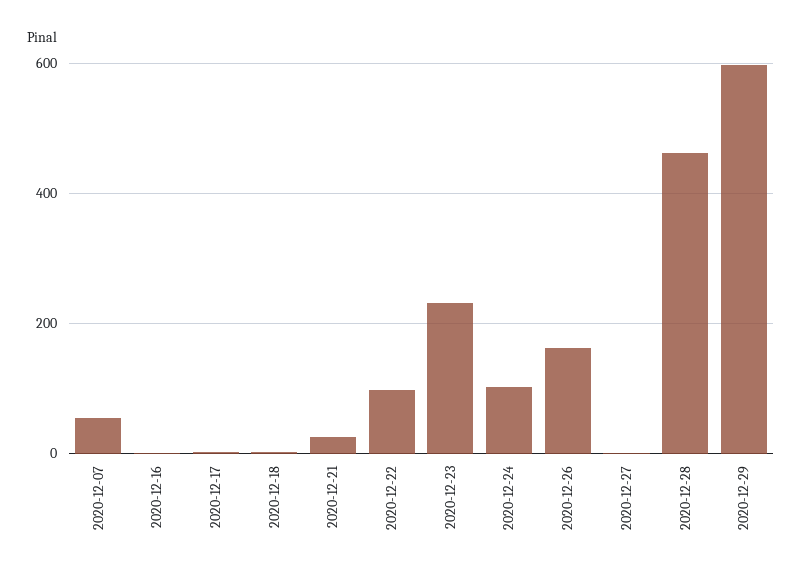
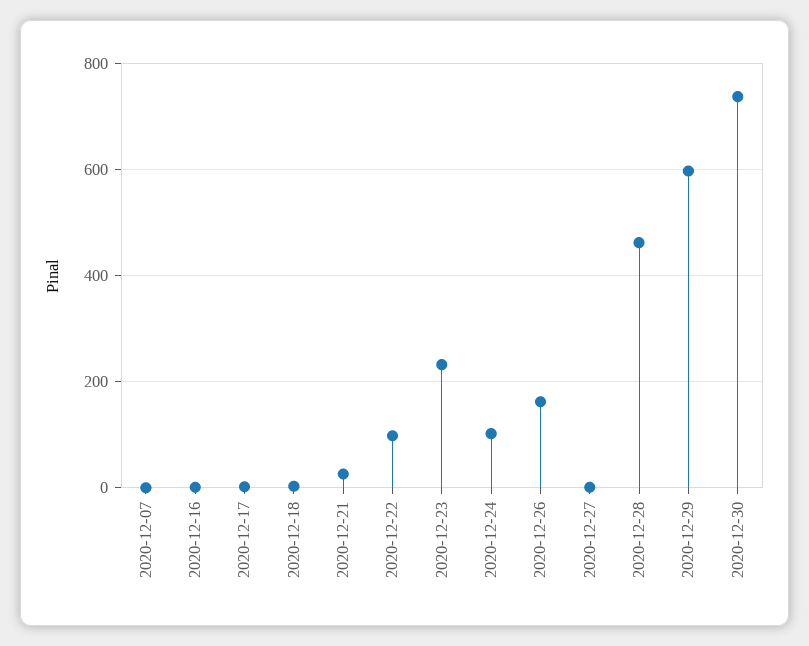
2020-12-07: 60 -> 0
2020-12-30: none -> 740

